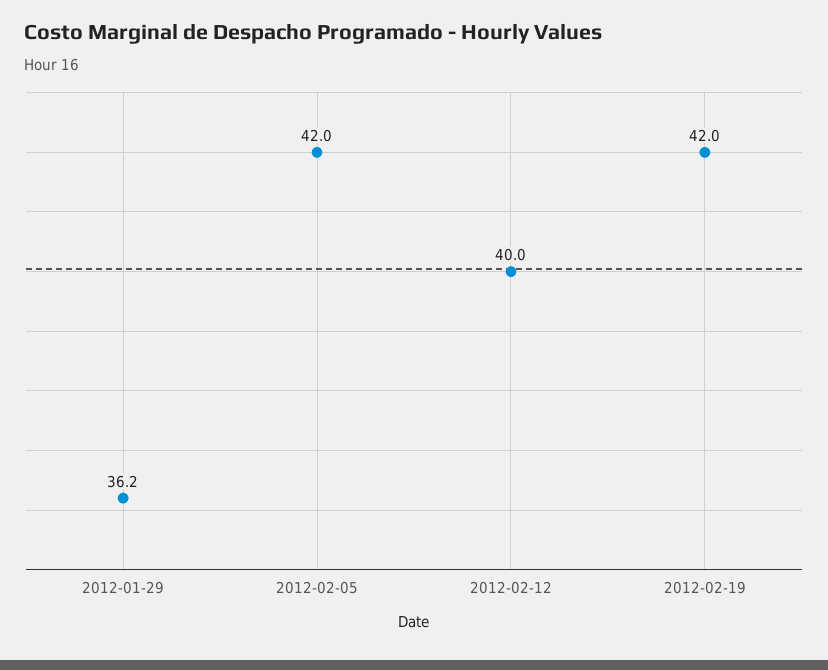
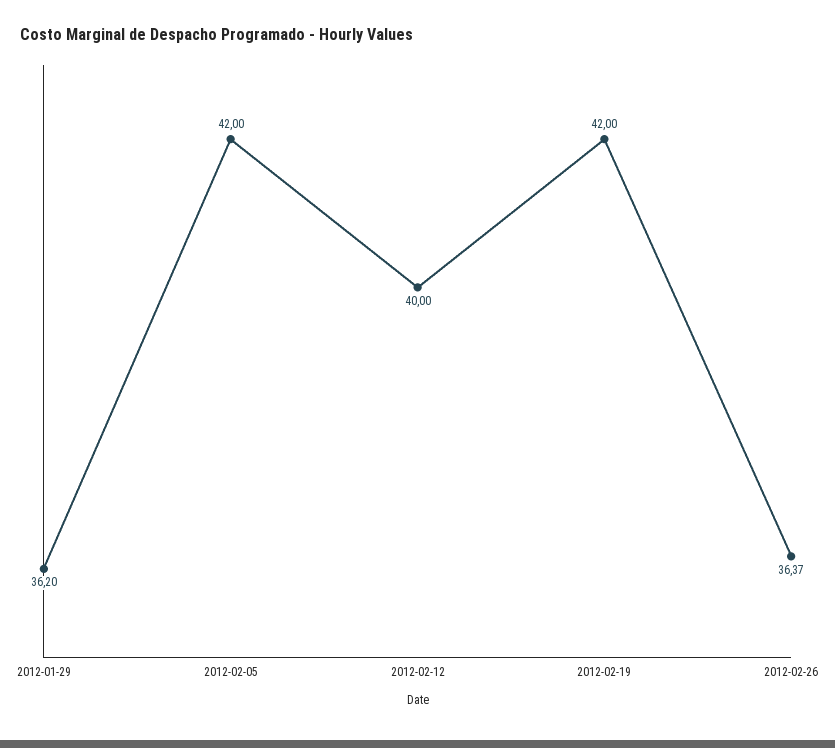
2012-02-26: none -> 36.37

